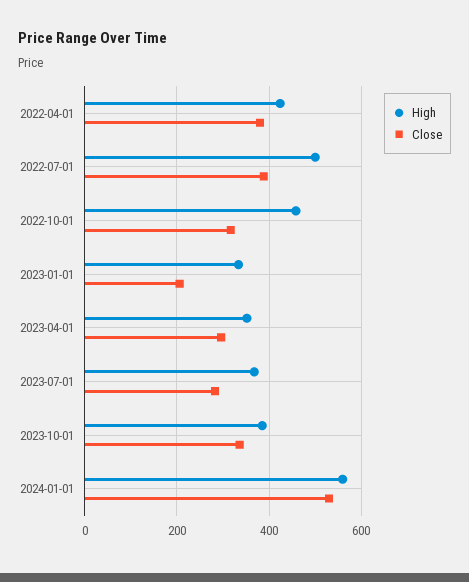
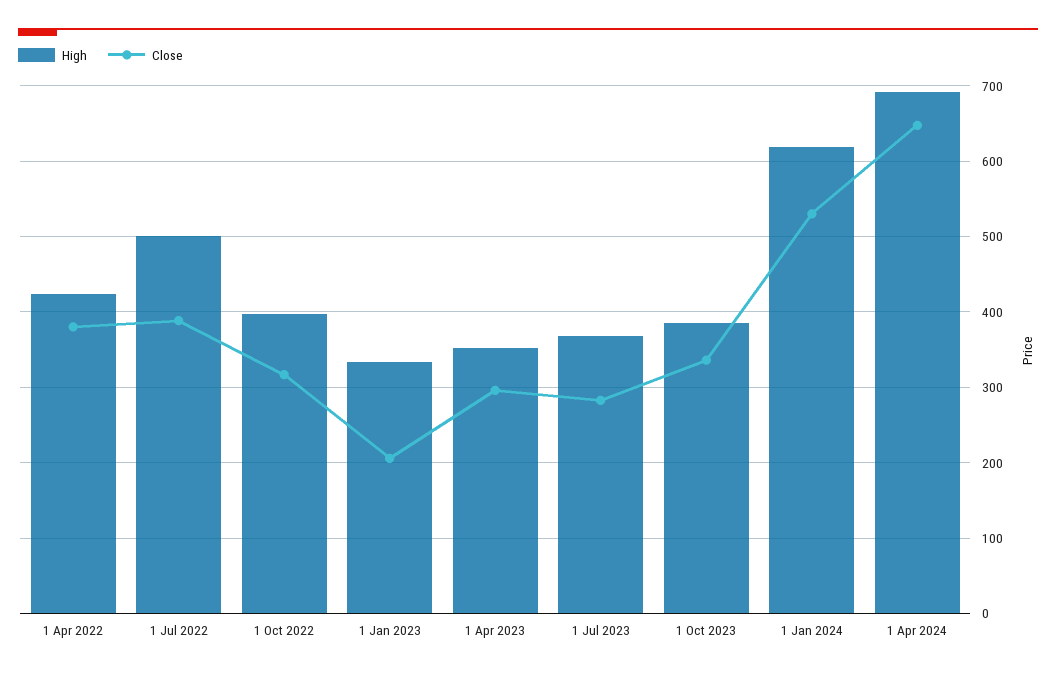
High, 2022-10-01: 460 -> 400
High, 2024-01-01: 560 -> 620
High, 1 Apr 2024: none -> 690
Close, 1 Apr 2024: none -> 650

